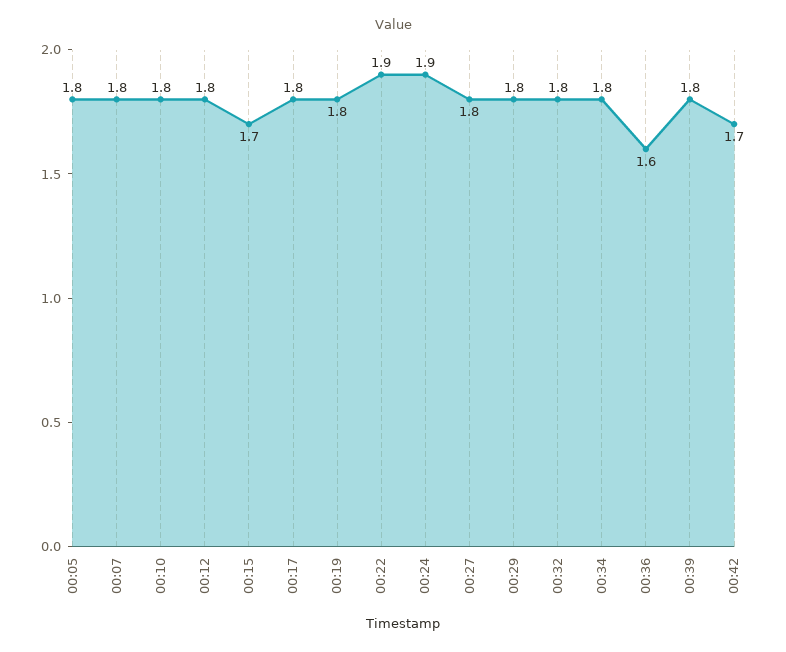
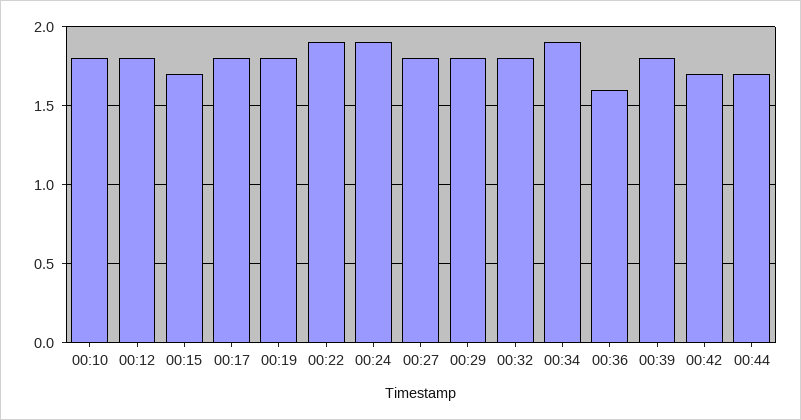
00:05: 1.8 -> none
00:07: 1.8 -> none
00:34: 1.8 -> 1.9
00:44: none -> 1.7

